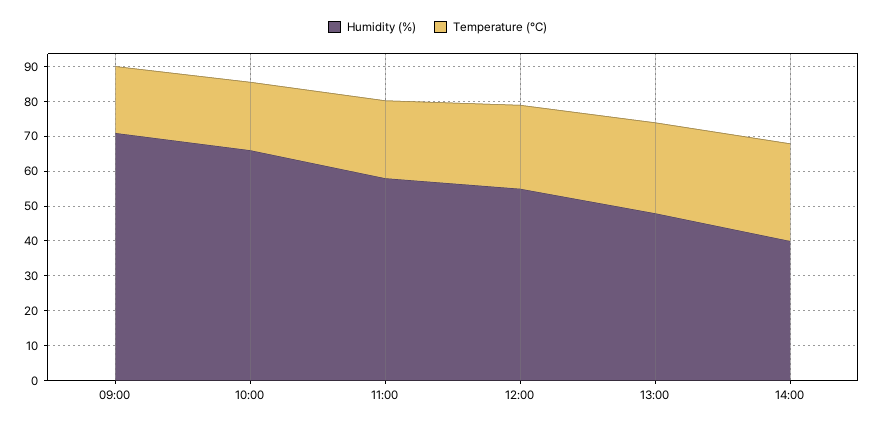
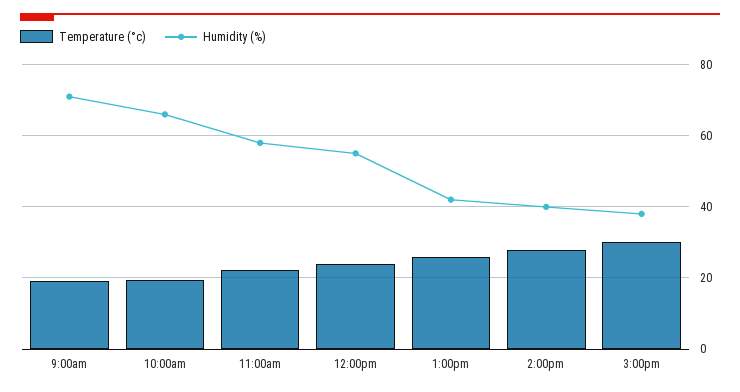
Humidity (%), 13:00: 47.5 -> 42
Temperature (°C), 3:00pm: none -> 30
Humidity (%), 3:00pm: none -> 38

